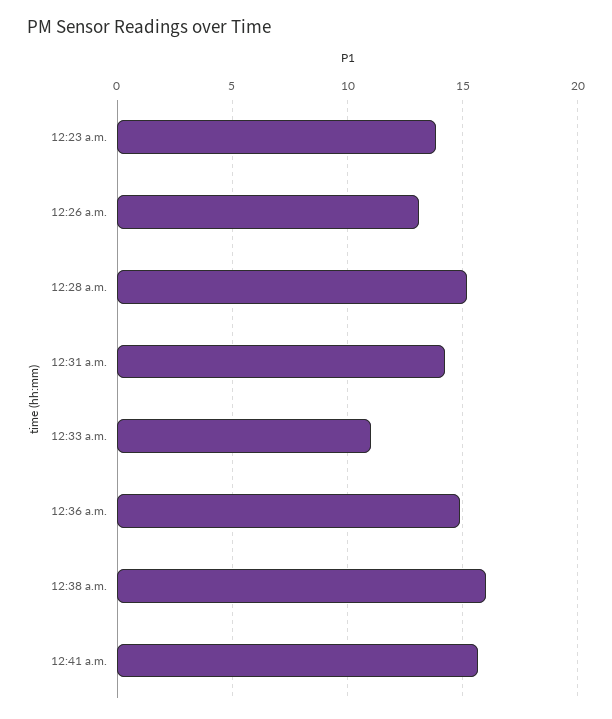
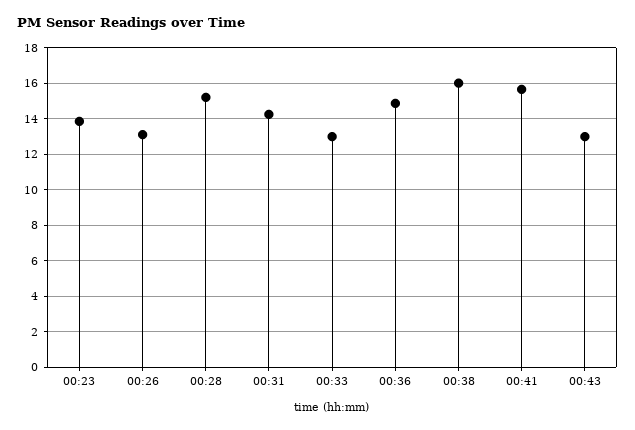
12:33 a.m.: 11 -> 13
00:43: none -> 13

